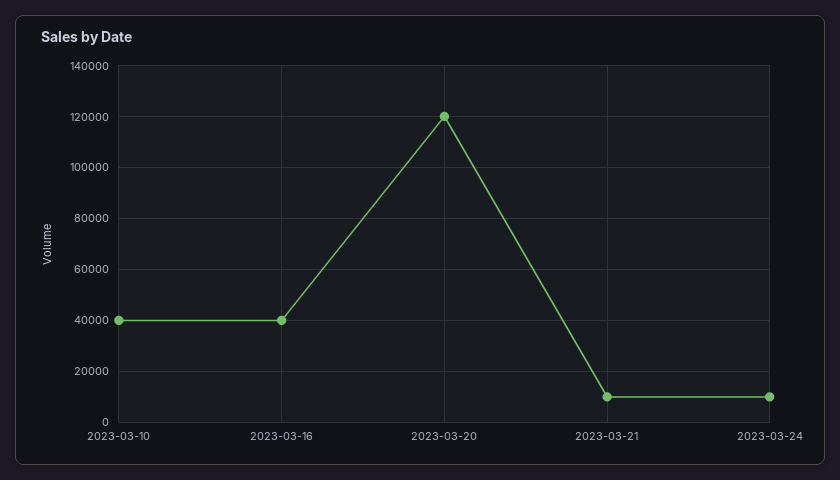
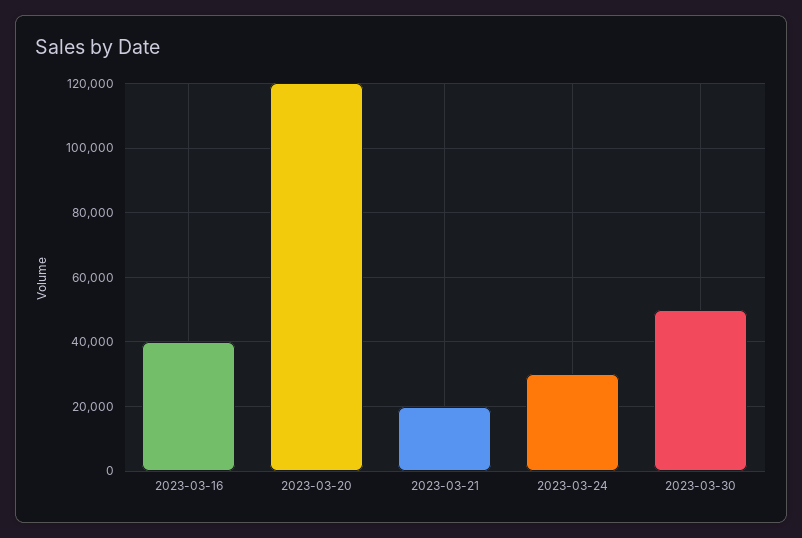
2023-03-10: 40000 -> none
2023-03-21: 10000 -> 20000
2023-03-24: 10000 -> 30000
2023-03-30: none -> 50000

